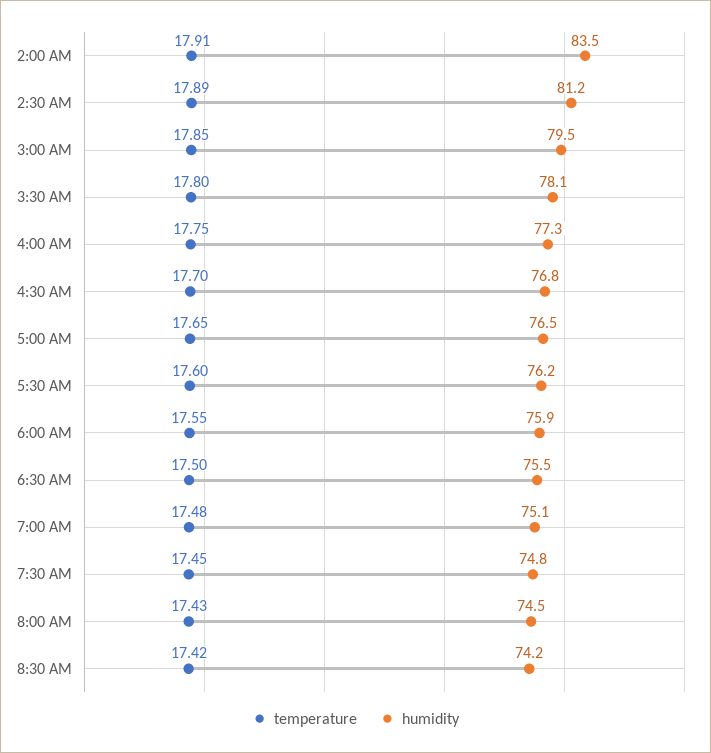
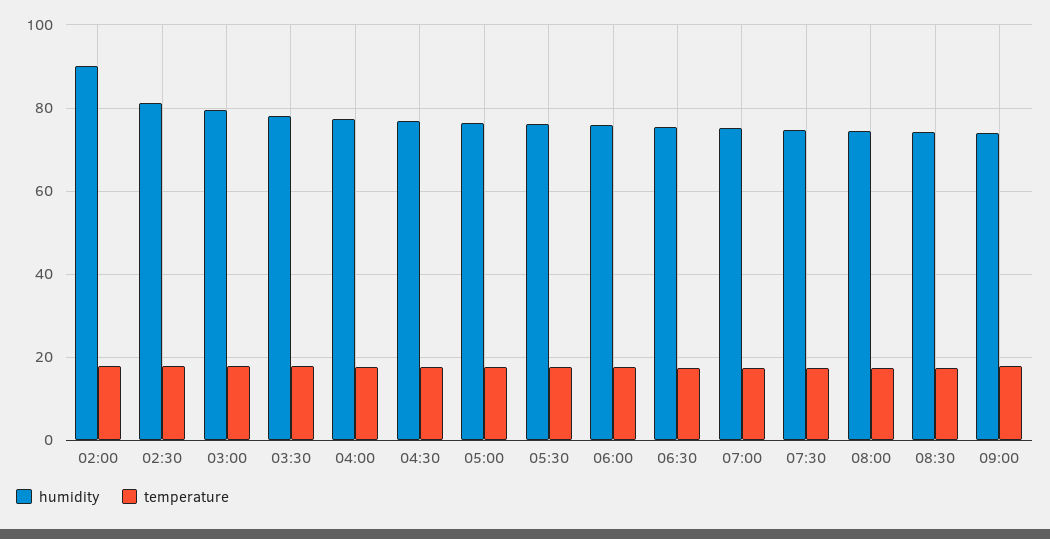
humidity, 2:00 AM: 83.5 -> 90
humidity, 09:00: none -> 74
temperature, 09:00: none -> 18

